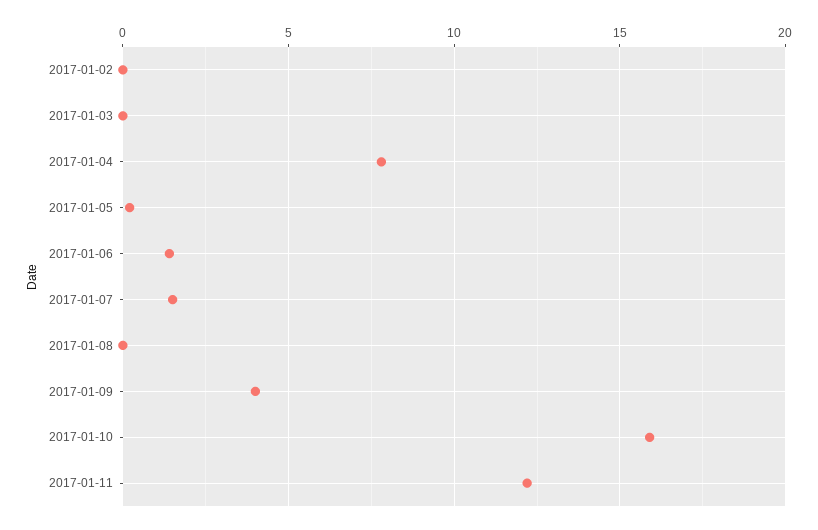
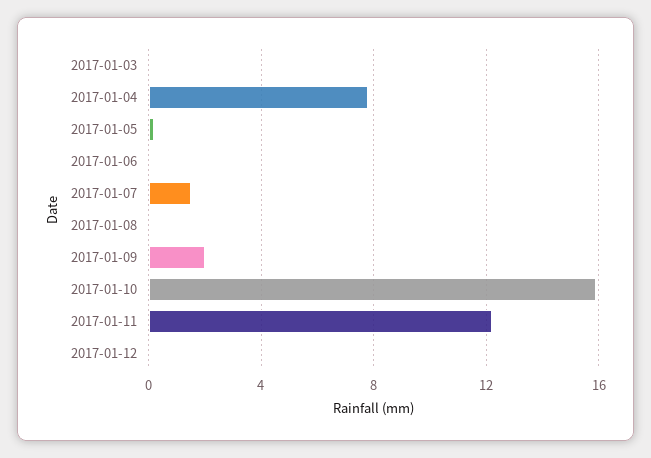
2017-01-02: 0 -> none
2017-01-06: 1.5 -> 0
2017-01-09: 4 -> 2
2017-01-12: none -> 0

